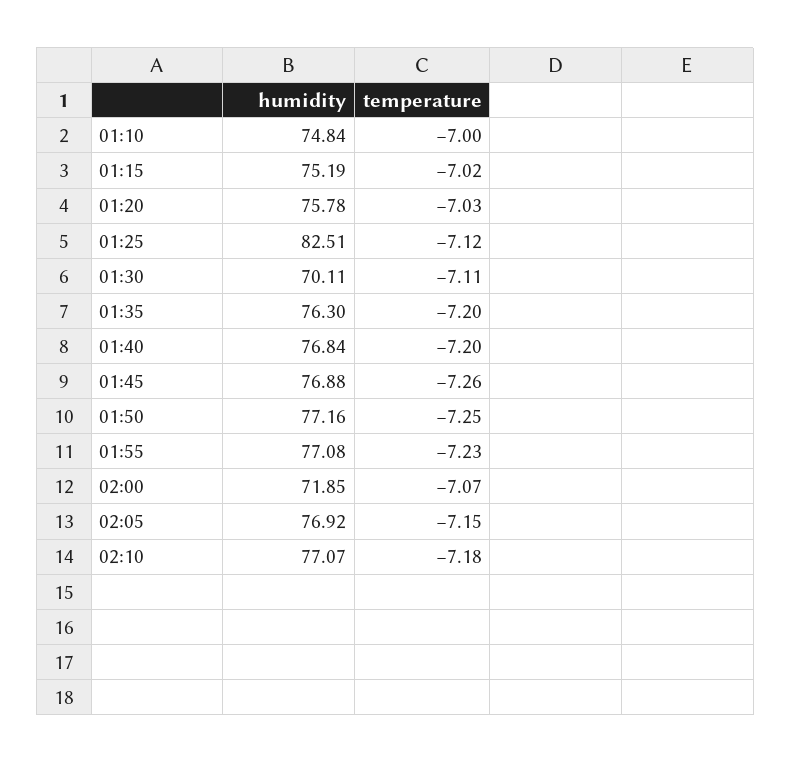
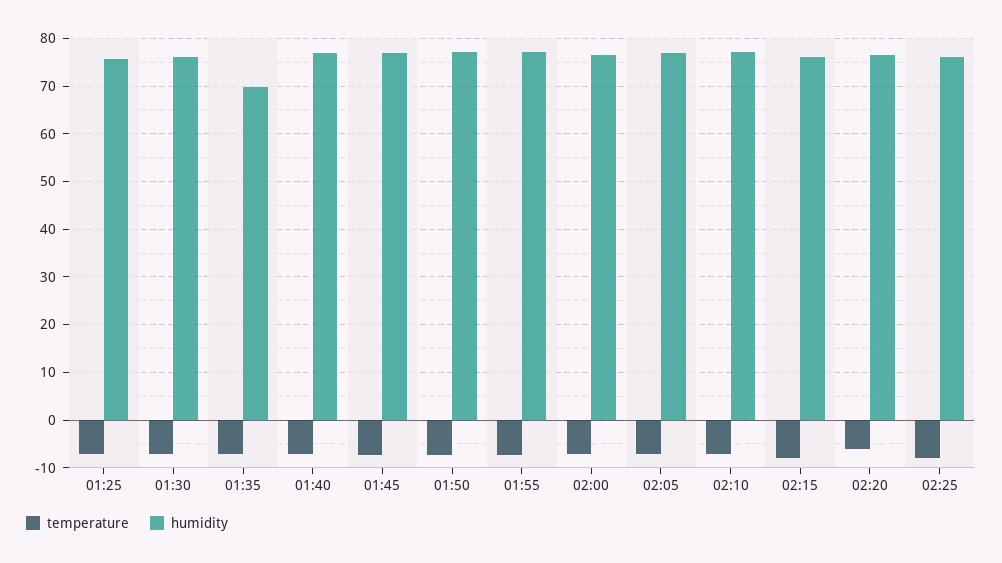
humidity, 01:10: 74.84 -> none
temperature, 01:10: -7 -> none
humidity, 01:15: 75.19 -> none
temperature, 01:15: -7.02 -> none
humidity, 01:20: 75.78 -> none
temperature, 01:20: -7.03 -> none
humidity, 01:25: 82.51 -> 76
humidity, 01:30: 70.11 -> 76
humidity, 01:35: 76.3 -> 70
humidity, 02:00: 71.85 -> 76
temperature, 02:15: none -> -8
humidity, 02:15: none -> 76
temperature, 02:20: none -> -6
humidity, 02:20: none -> 76
temperature, 02:25: none -> -8
humidity, 02:25: none -> 76

